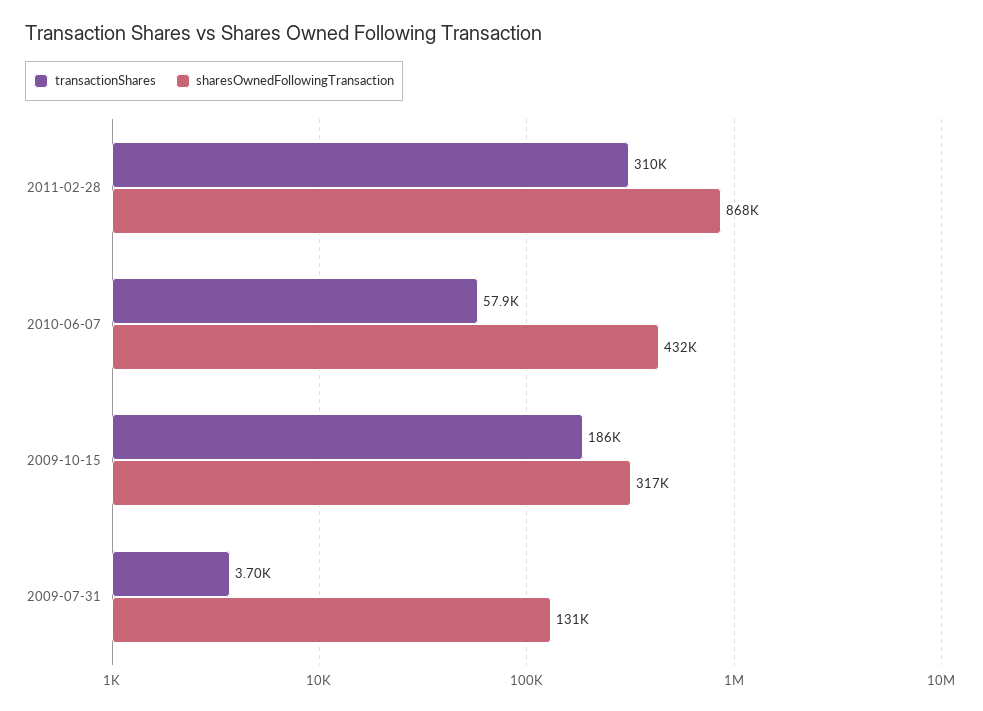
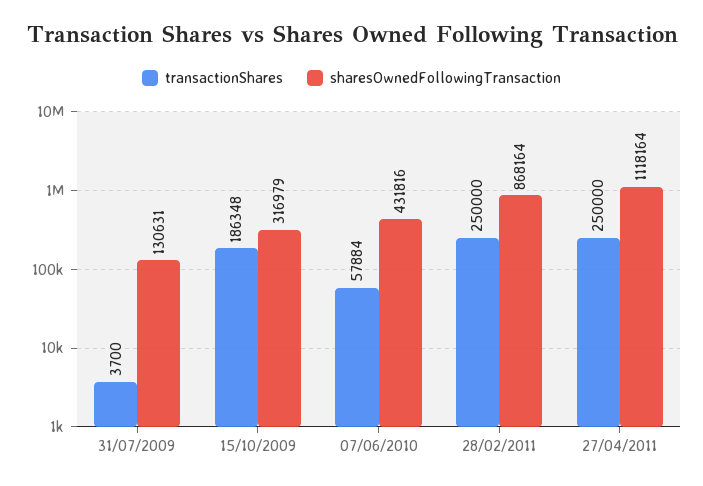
transactionShares, 2011-02-28: 310000 -> 250000
transactionShares, 27/04/2011: none -> 250000
sharesOwnedFollowingTransaction, 27/04/2011: none -> 1118164

